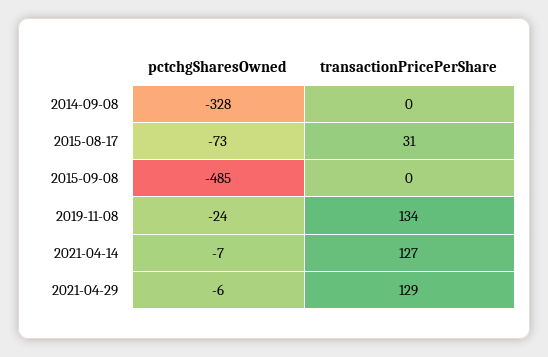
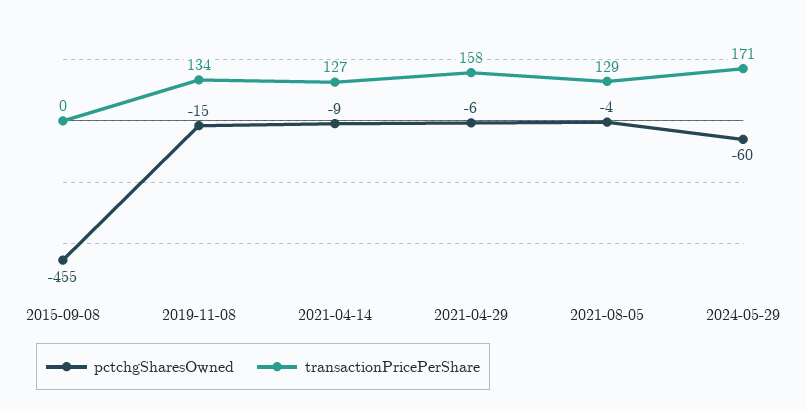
pctchgSharesOwned, 2014-09-08: -328 -> none
transactionPricePerShare, 2014-09-08: 0 -> none
pctchgSharesOwned, 2015-08-17: -73 -> none
transactionPricePerShare, 2015-08-17: 31 -> none
pctchgSharesOwned, 2015-09-08: -485 -> -455
pctchgSharesOwned, 2019-11-08: -24 -> -15
pctchgSharesOwned, 2021-04-14: -7 -> -9
transactionPricePerShare, 2021-04-29: 129 -> 158
pctchgSharesOwned, 2021-08-05: none -> -4
transactionPricePerShare, 2021-08-05: none -> 129
pctchgSharesOwned, 2024-05-29: none -> -60
transactionPricePerShare, 2024-05-29: none -> 171

